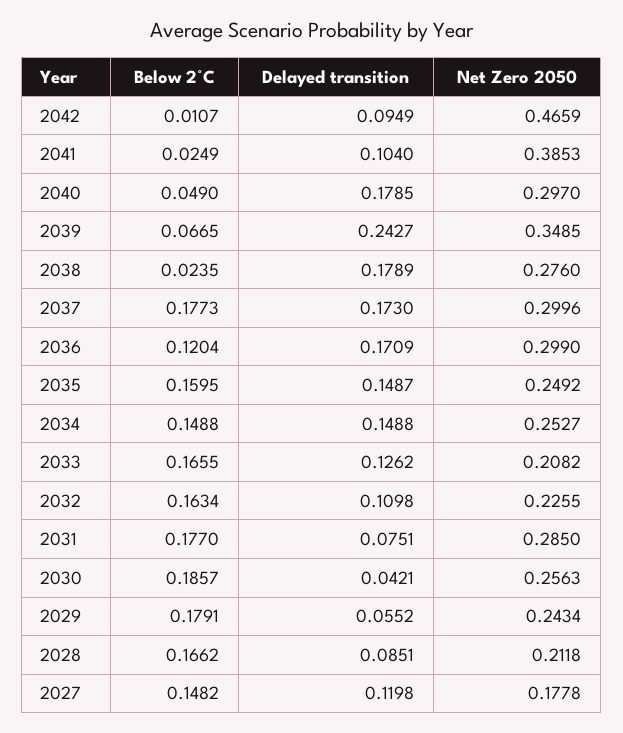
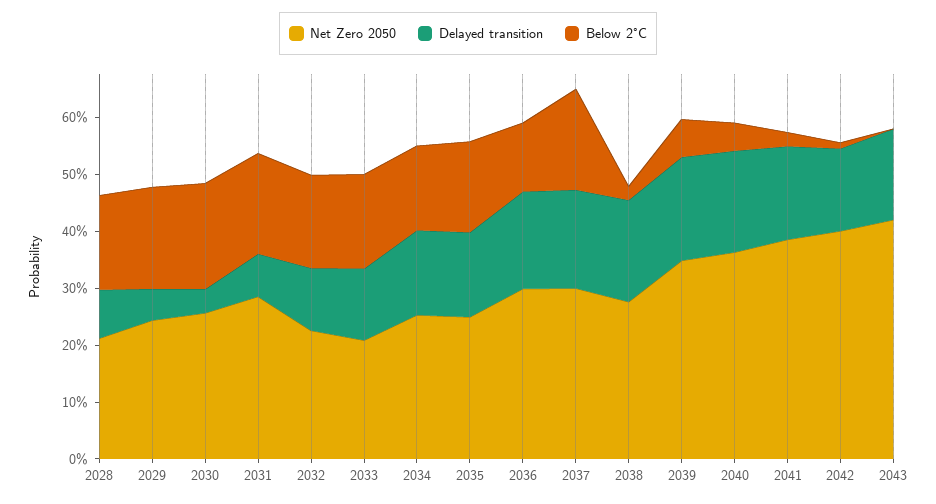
Delayed transition, 2042: 0.0949 -> 0.14
Net Zero 2050, 2042: 0.4659 -> 0.4
Delayed transition, 2041: 0.104 -> 0.16
Net Zero 2050, 2040: 0.297 -> 0.36
Delayed transition, 2039: 0.2427 -> 0.18
Below 2°C, 2027: 0.1482 -> none
Delayed transition, 2027: 0.1198 -> none
Net Zero 2050, 2027: 0.1778 -> none
Net Zero 2050, 2043: none -> 0.42
Delayed transition, 2043: none -> 0.16
Below 2°C, 2043: none -> 0

